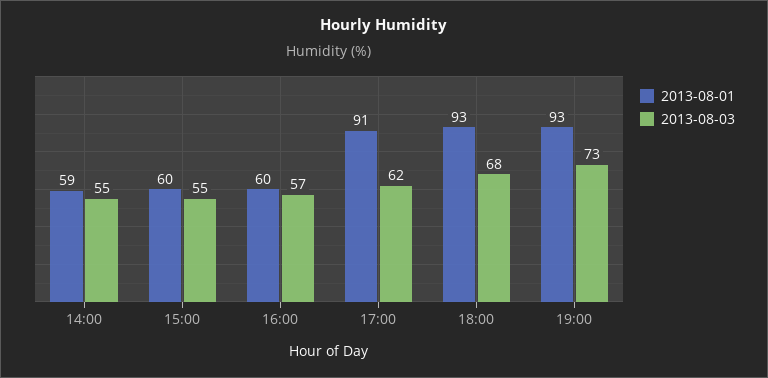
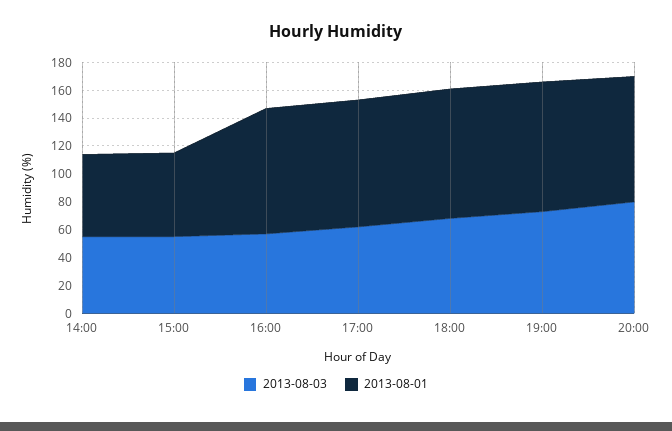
2013-08-01, 16:00: 60 -> 90
2013-08-03, 20:00: none -> 80
2013-08-01, 20:00: none -> 90

